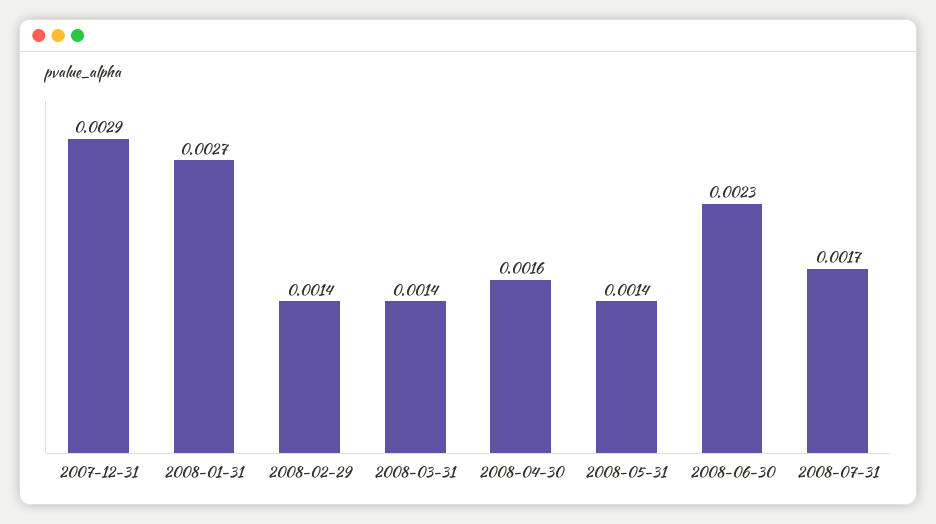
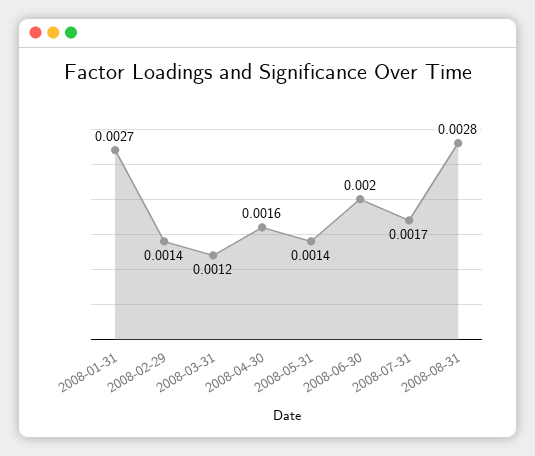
2007-12-31: 0.0029 -> none
2008-03-31: 0.0014 -> 0.0012
2008-06-30: 0.0023 -> 0.002
2008-08-31: none -> 0.0028

